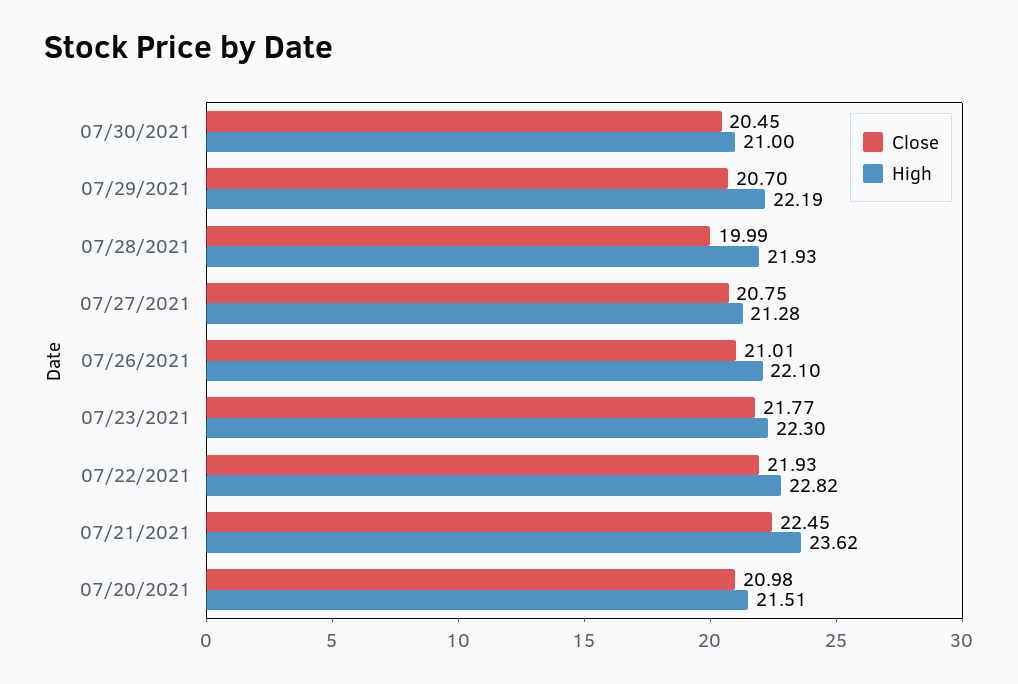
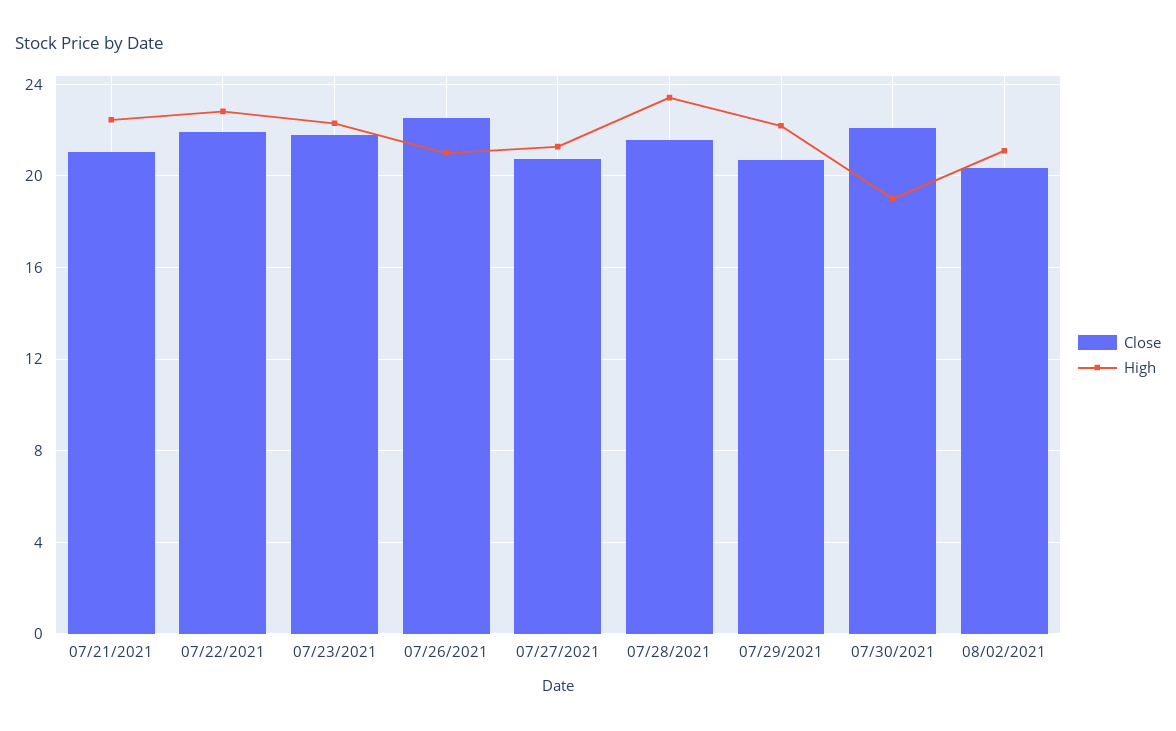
Close, 07/30/2021: 20.45 -> 22
High, 07/30/2021: 21 -> 19
Close, 07/28/2021: 19.99 -> 21.5
High, 07/28/2021: 21.93 -> 23.5
Close, 07/26/2021: 21.01 -> 22.5
High, 07/26/2021: 22.1 -> 21
Close, 07/21/2021: 22.45 -> 21
High, 07/21/2021: 23.62 -> 22.5
Close, 07/20/2021: 20.98 -> none
High, 07/20/2021: 21.51 -> none
Close, 08/02/2021: none -> 20.5
High, 08/02/2021: none -> 21

